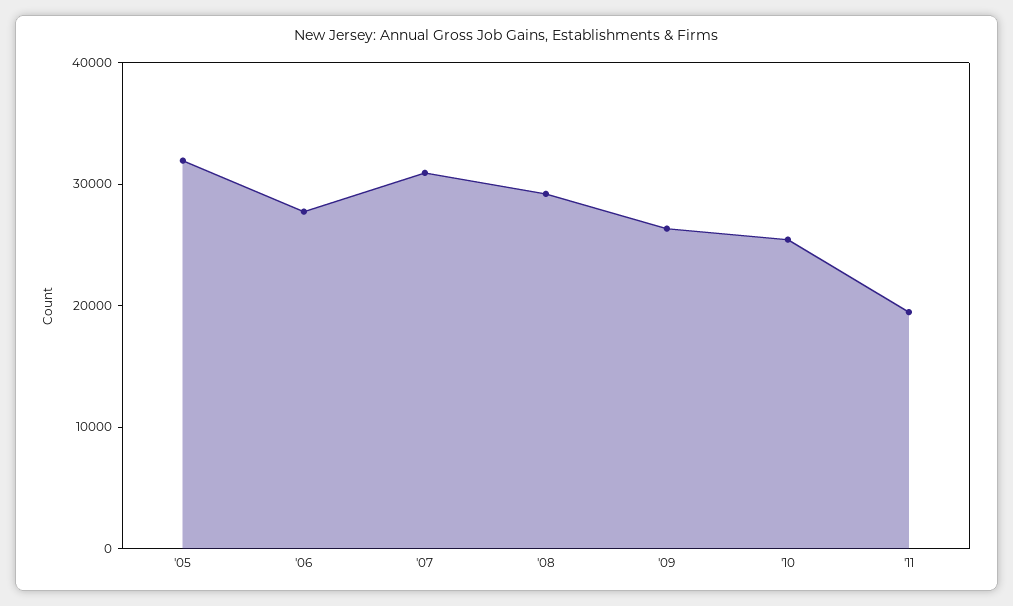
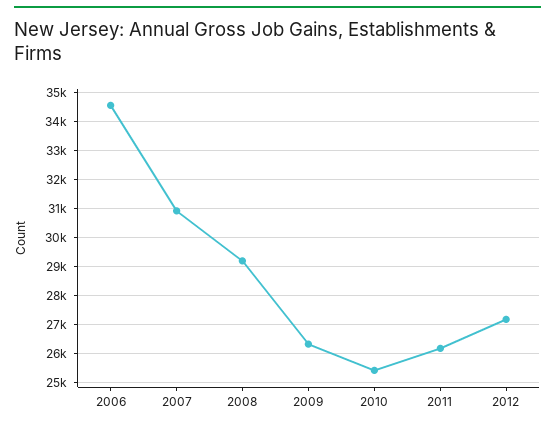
'05: 32000 -> none
'06: 28000 -> 34500
'11: 20000 -> 26250
2012: none -> 27250

